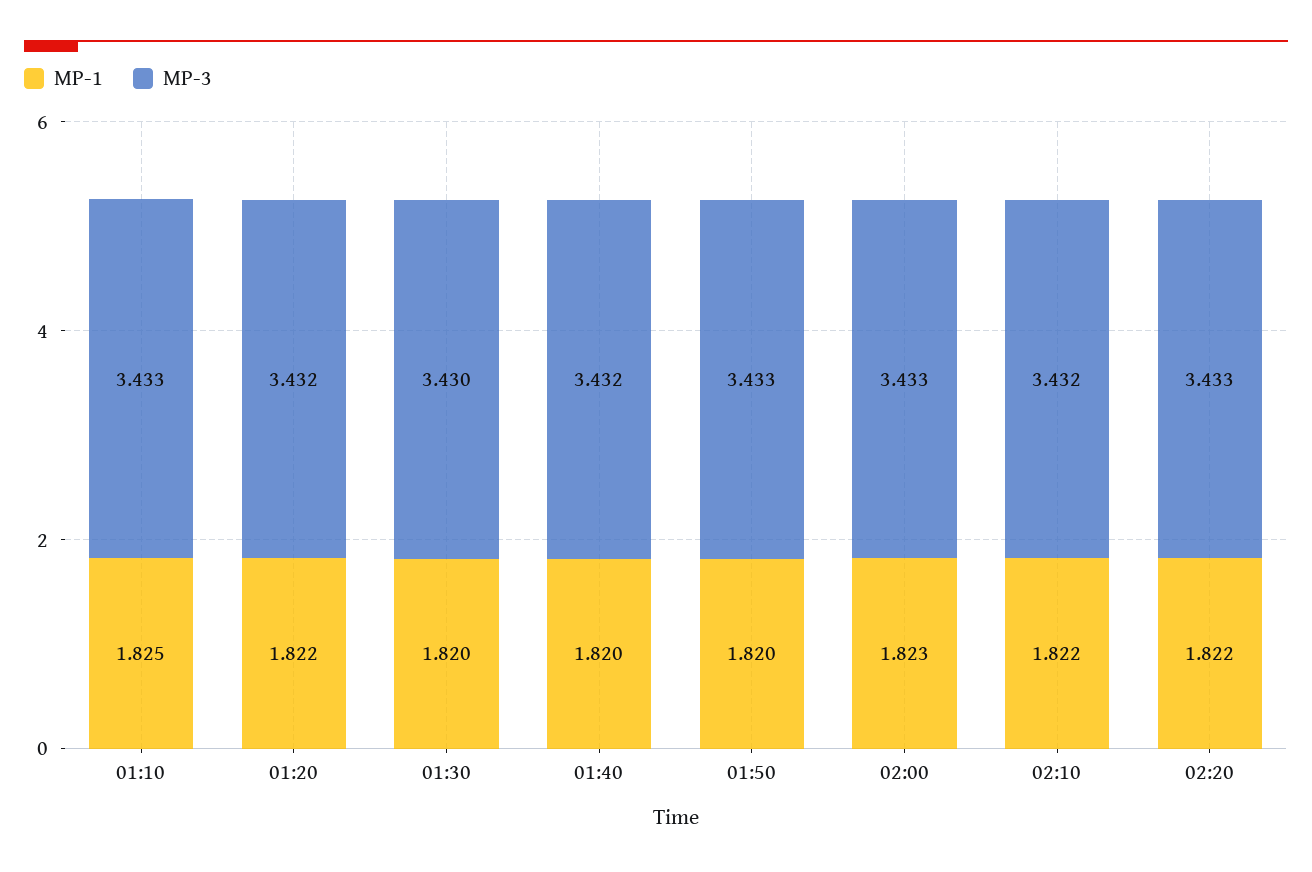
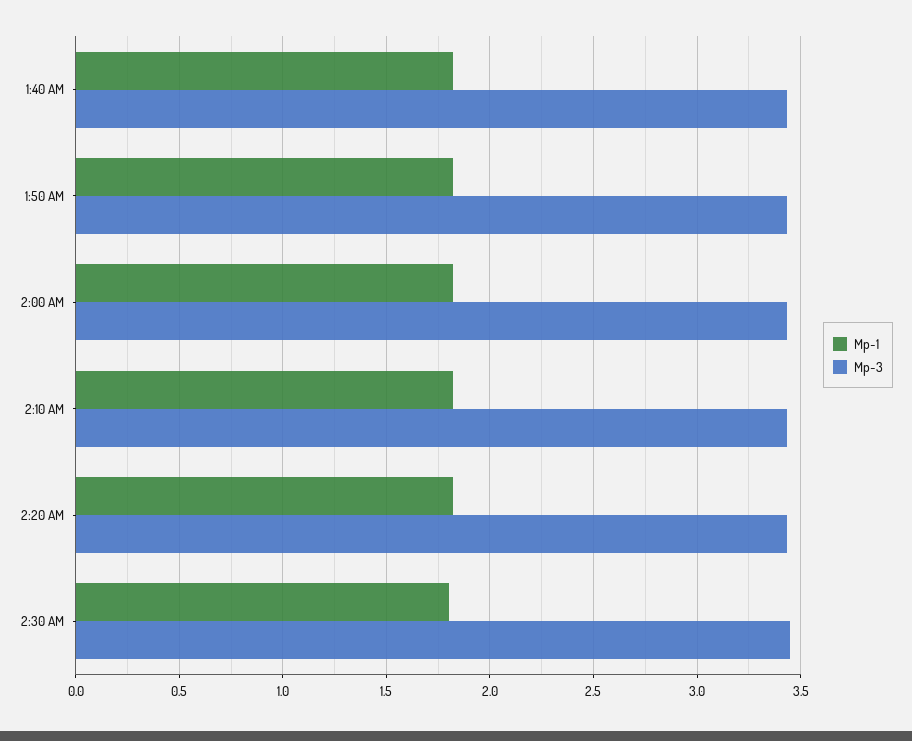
MP-1, 01:10: 1.825 -> none
MP-3, 01:10: 3.433 -> none
MP-1, 01:20: 1.822 -> none
MP-3, 01:20: 3.432 -> none
MP-1, 01:30: 1.82 -> none
MP-3, 01:30: 3.43 -> none
MP-1, 2:30 AM: none -> 1.8
MP-3, 2:30 AM: none -> 3.45

